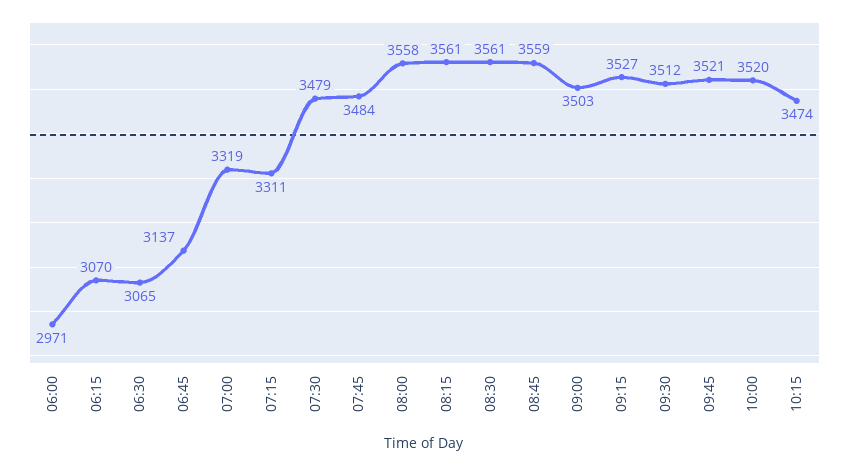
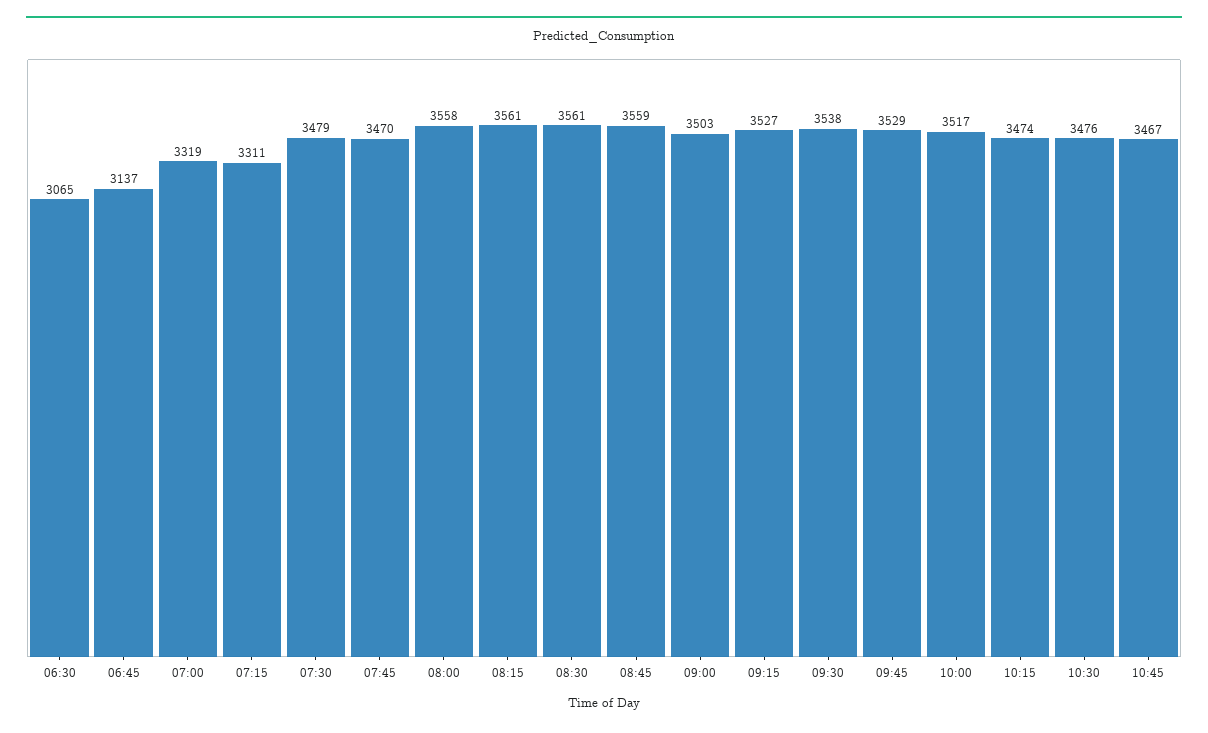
06:00: 2971 -> none
06:15: 3070 -> none
07:45: 3484 -> 3470
09:30: 3512 -> 3538
09:45: 3521 -> 3529
10:00: 3520 -> 3517
10:30: none -> 3476
10:45: none -> 3467

